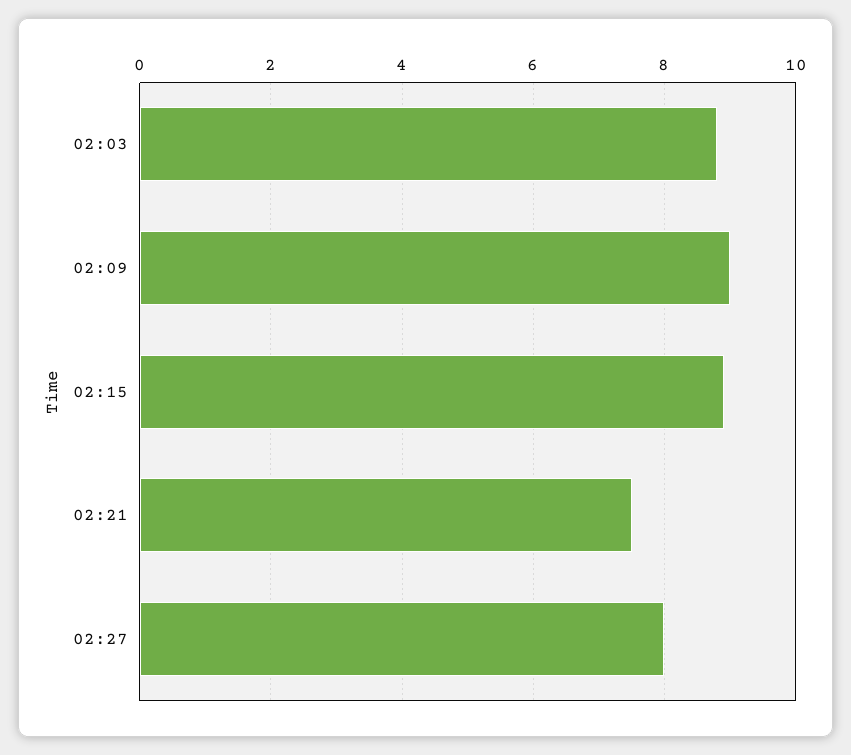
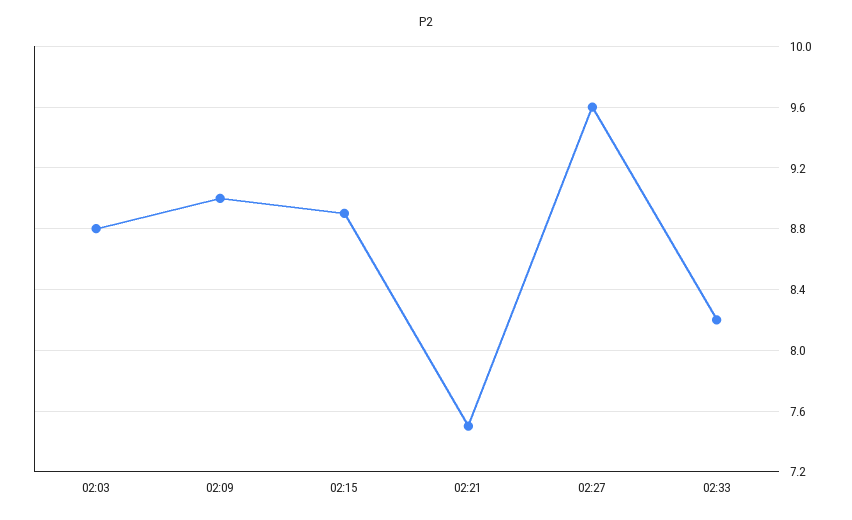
02:27: 8 -> 9.6
02:33: none -> 8.2

